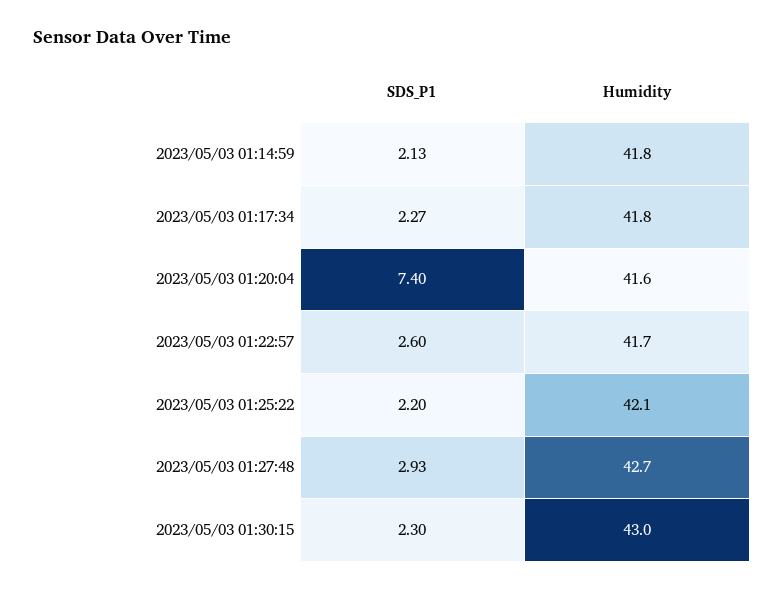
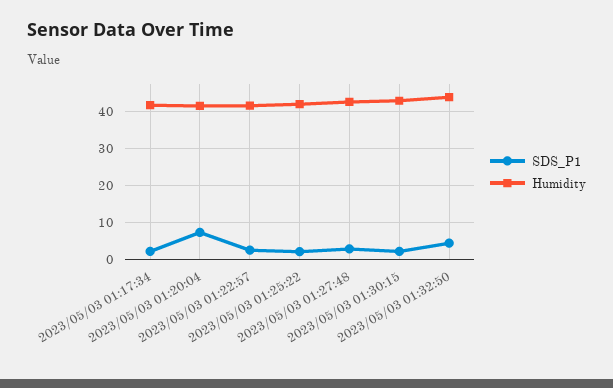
SDS_P1, 2023/05/03 01:14:59: 2.13 -> none
Humidity, 2023/05/03 01:14:59: 41.8 -> none
SDS_P1, 2023/05/03 01:32:50: none -> 4
Humidity, 2023/05/03 01:32:50: none -> 44

